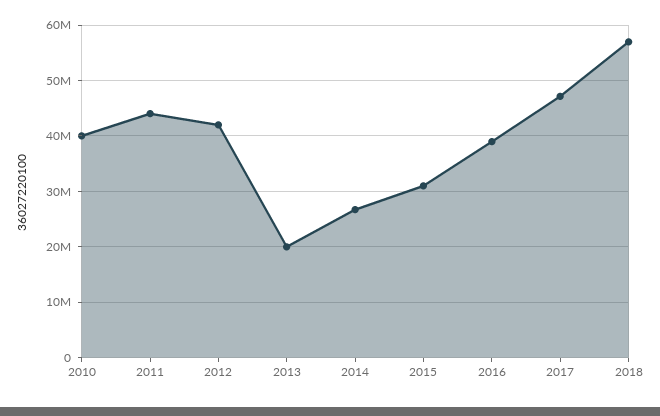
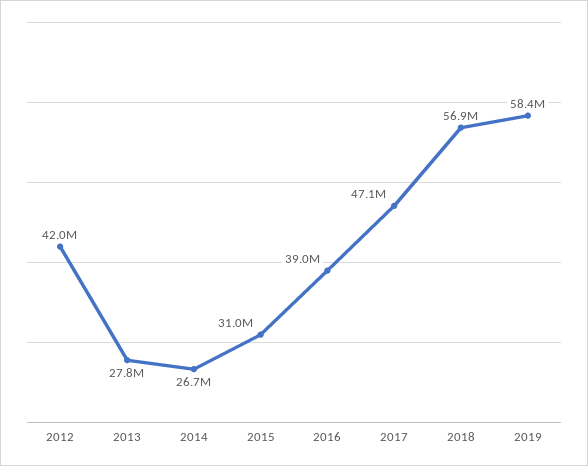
2010: 40000000 -> none
2011: 44000000 -> none
2013: 20000000 -> 27800000
2019: none -> 58400000

